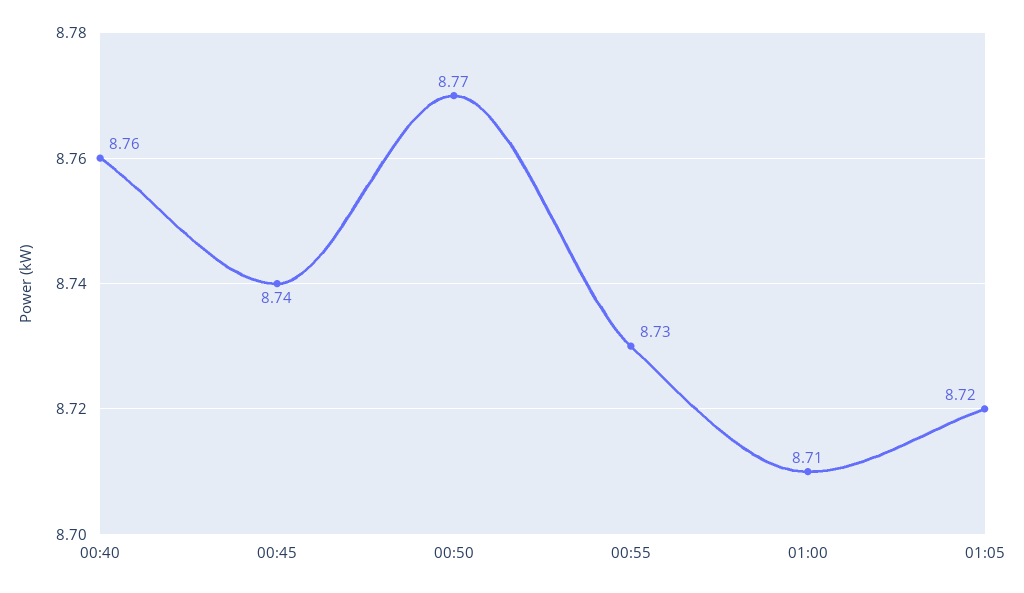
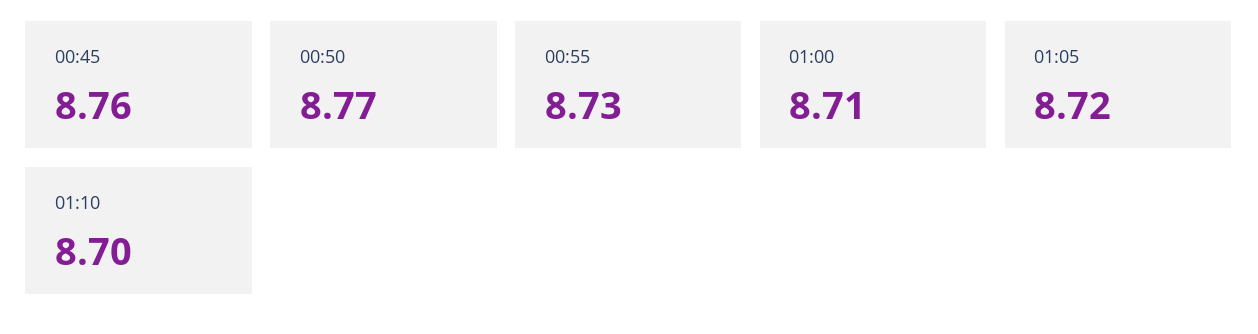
00:40: 8.76 -> none
00:45: 8.74 -> 8.76
01:10: none -> 8.7

